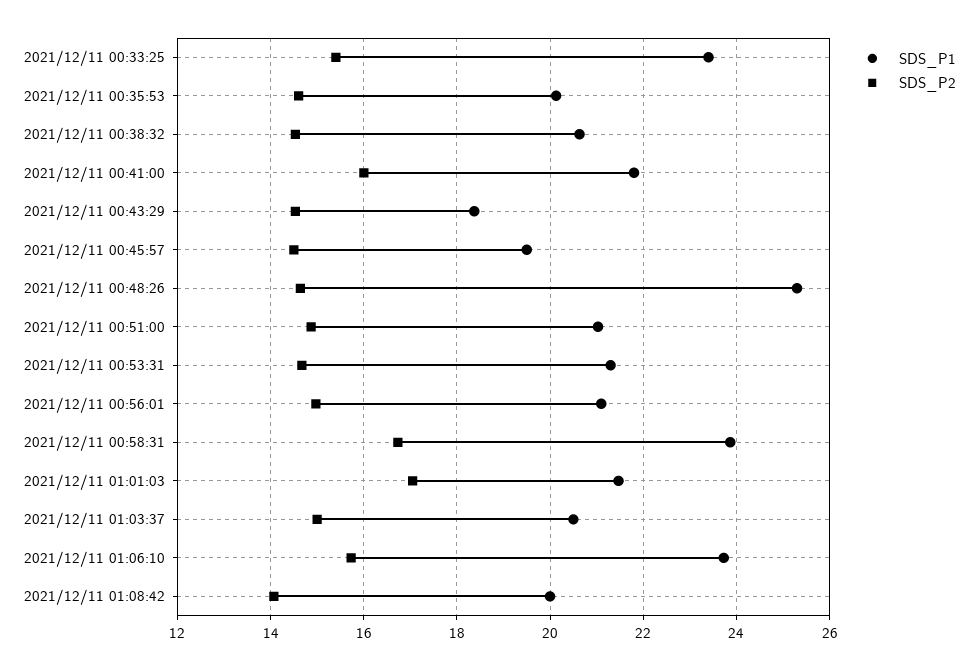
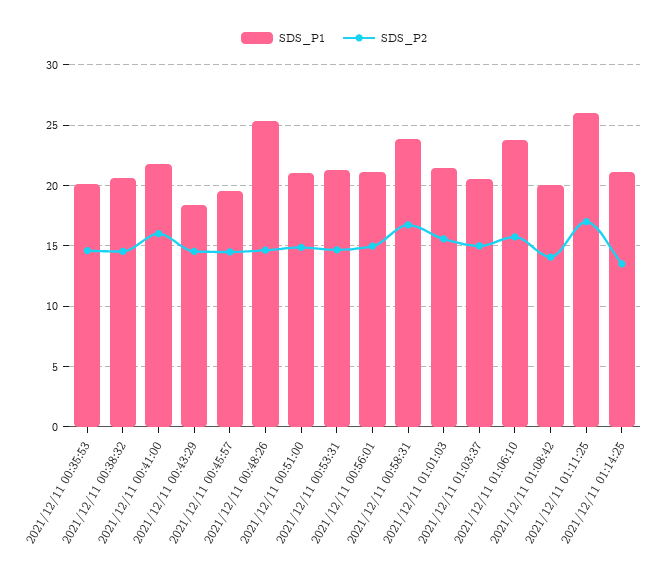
SDS_P1, 2021/12/11 00:33:25: 23.4 -> none
SDS_P2, 2021/12/11 00:33:25: 15.4 -> none
SDS_P2, 2021/12/11 01:01:03: 17 -> 15.5
SDS_P1, 2021/12/11 01:11:25: none -> 26
SDS_P2, 2021/12/11 01:11:25: none -> 17
SDS_P1, 2021/12/11 01:14:25: none -> 21
SDS_P2, 2021/12/11 01:14:25: none -> 13.5

